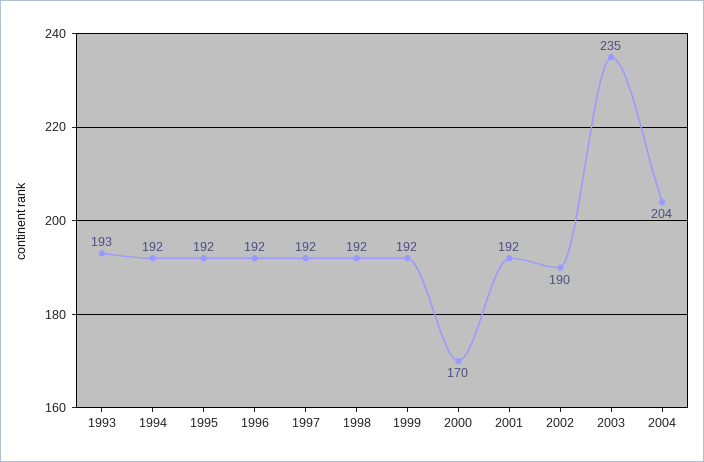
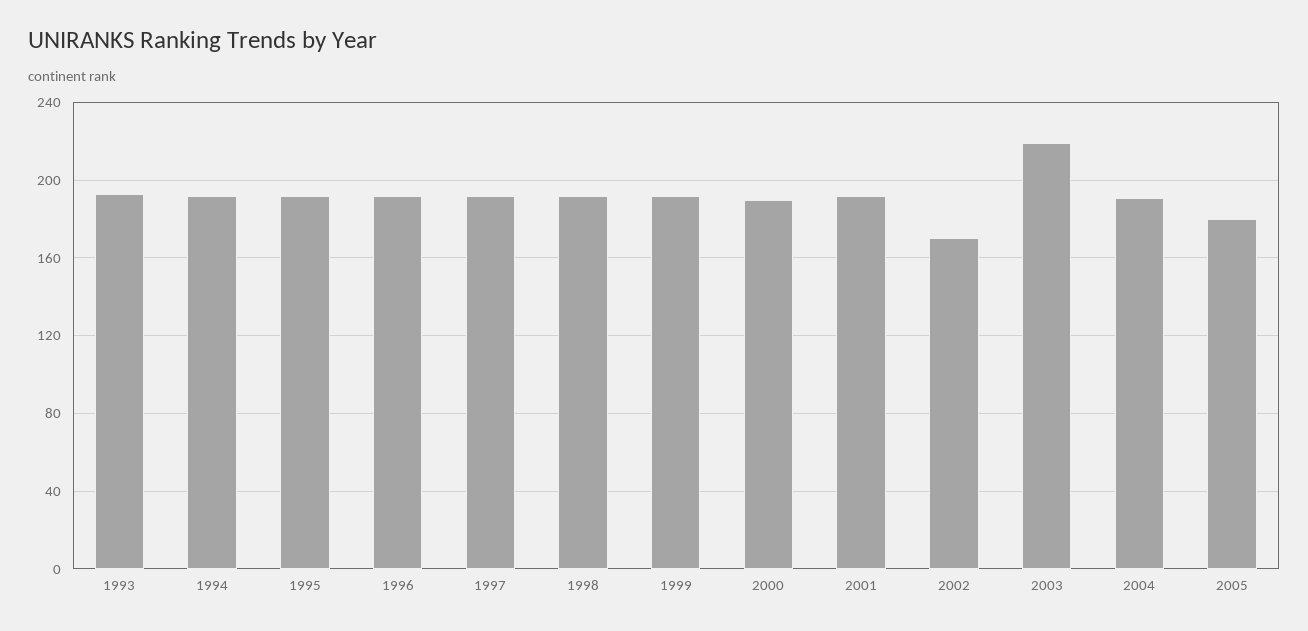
2000: 170 -> 190
2002: 190 -> 170
2003: 235 -> 220
2004: 204 -> 190
2005: none -> 180

